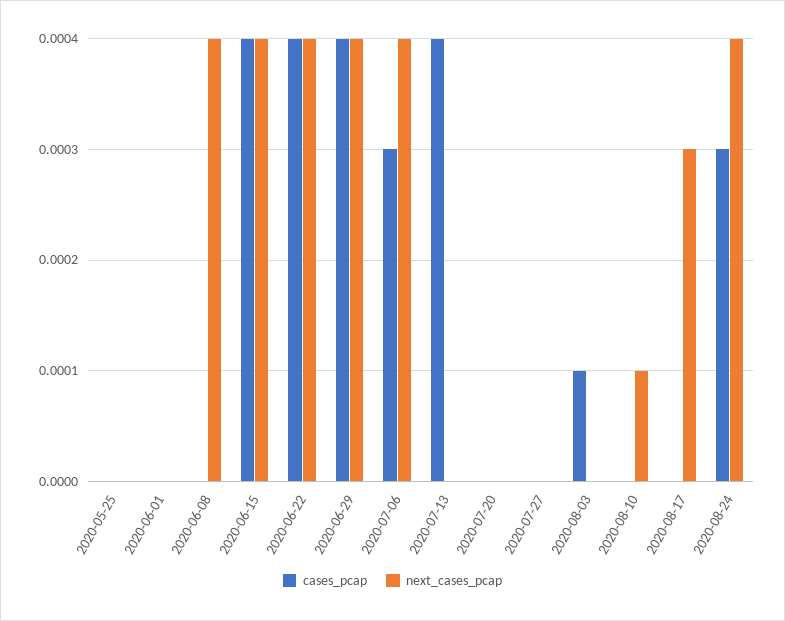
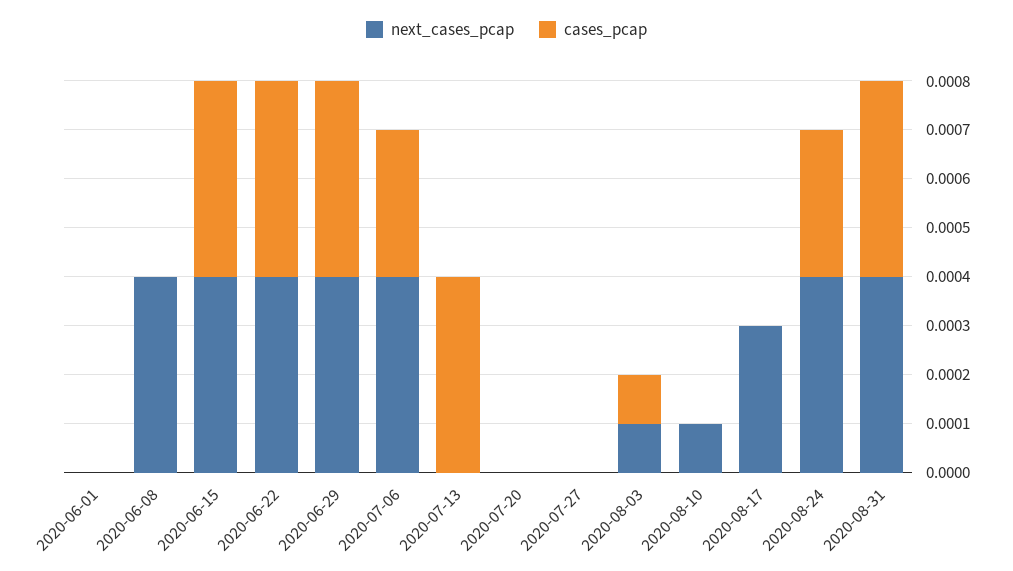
cases_pcap, 2020-05-25: 0 -> none
next_cases_pcap, 2020-05-25: 0 -> none
next_cases_pcap, 2020-08-03: 0 -> 0.0001
next_cases_pcap, 2020-08-31: none -> 0.0004
cases_pcap, 2020-08-31: none -> 0.0004

